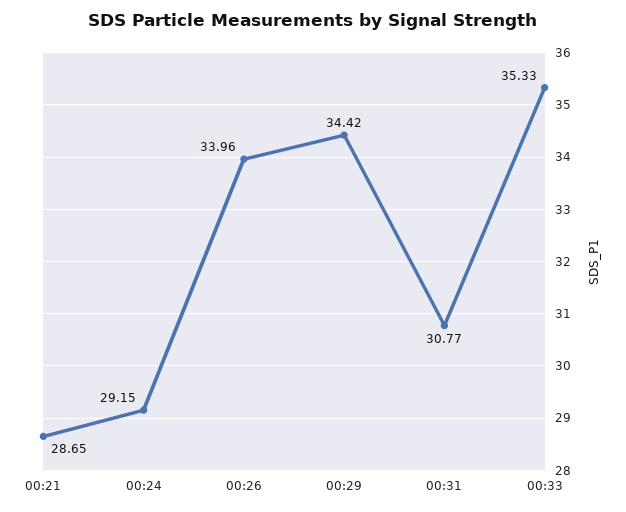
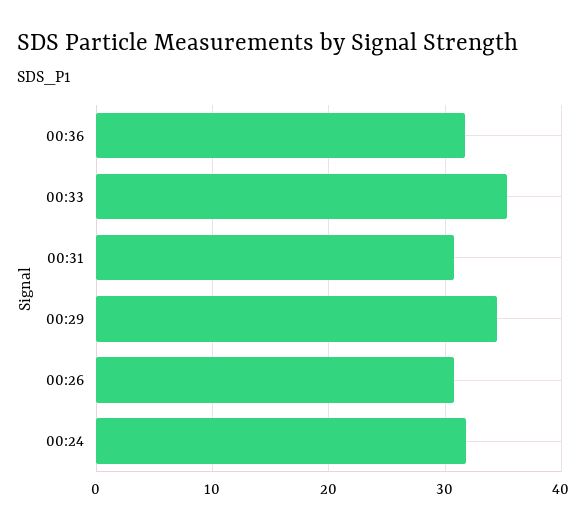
00:21: 28.65 -> none
00:24: 29.15 -> 32
00:26: 33.96 -> 31
00:36: none -> 32

